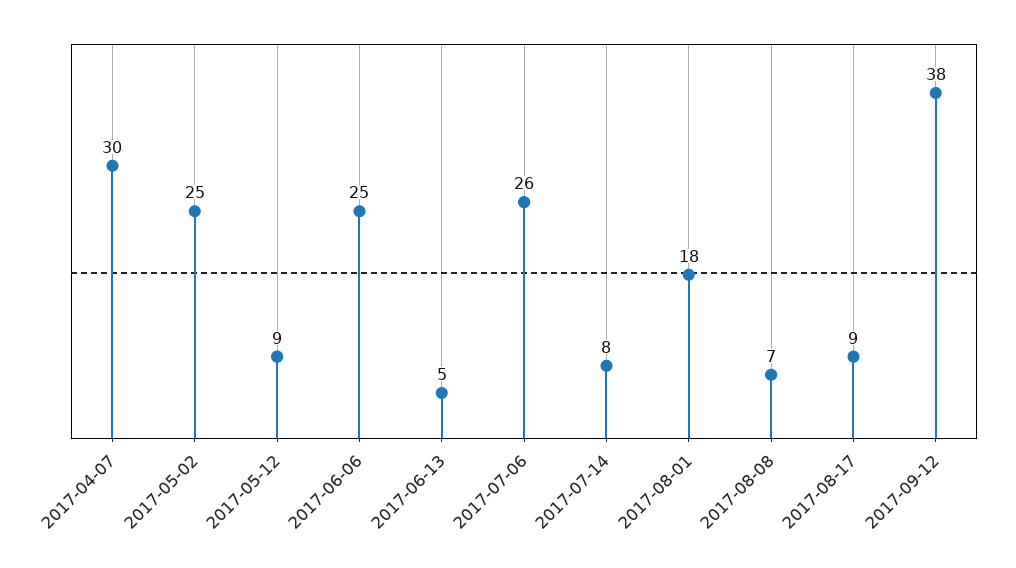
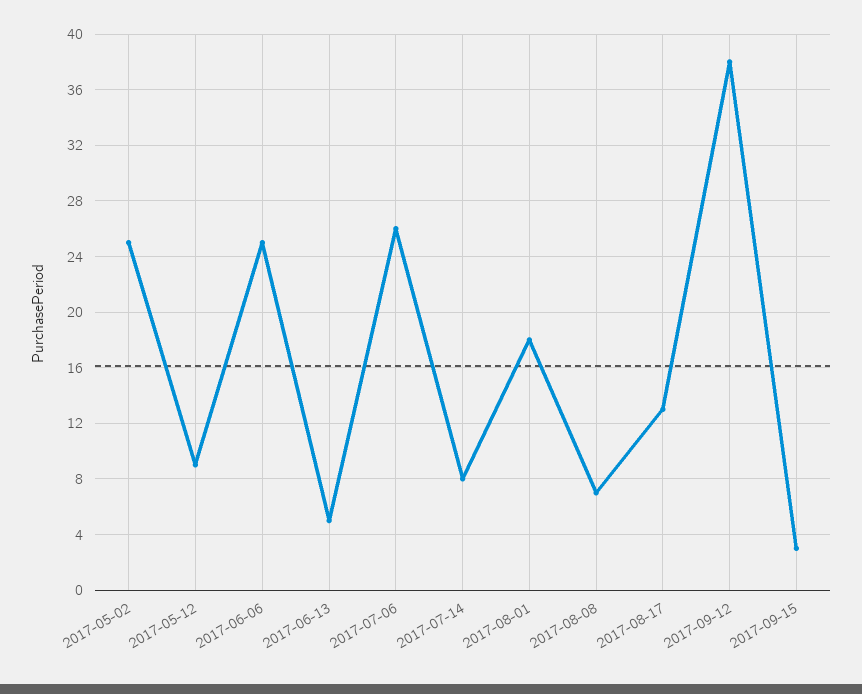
2017-04-07: 30 -> none
2017-08-17: 9 -> 13
2017-09-15: none -> 3

